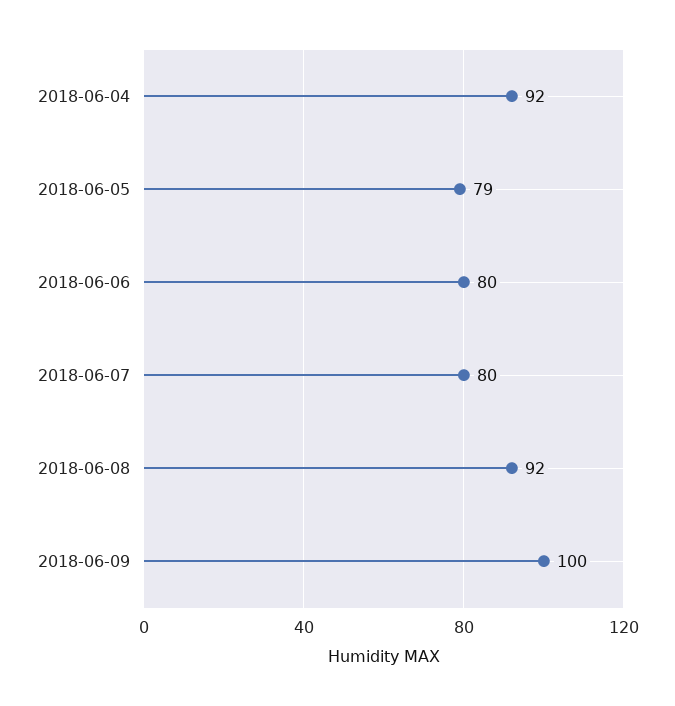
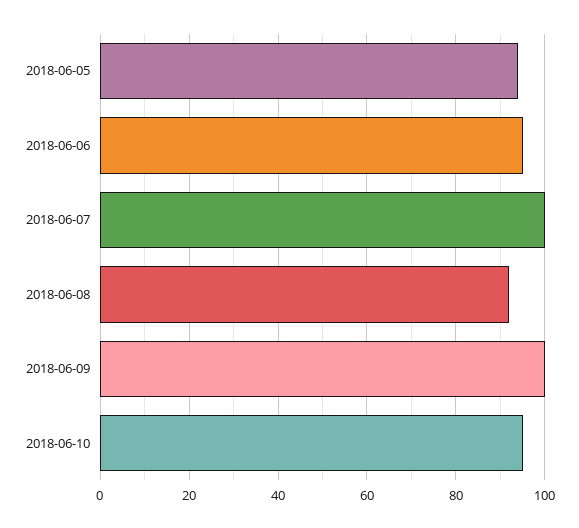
2018-06-04: 92 -> none
2018-06-05: 79 -> 95
2018-06-06: 80 -> 95
2018-06-07: 80 -> 100
2018-06-10: none -> 95

